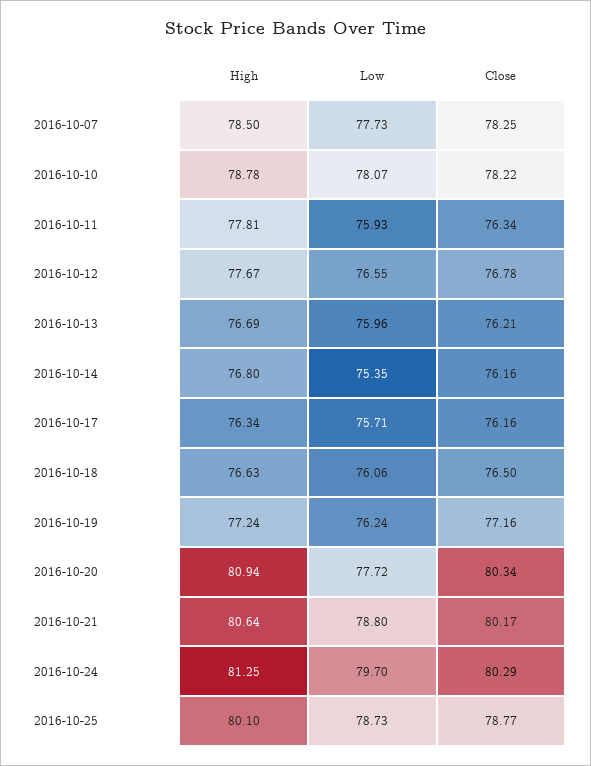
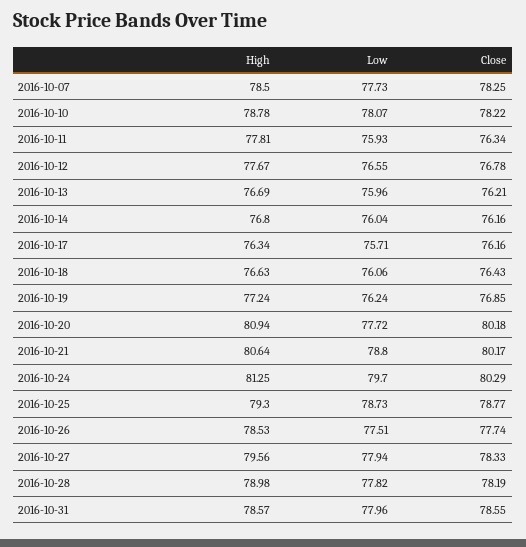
Low, 2016-10-14: 75.35 -> 76.04
Close, 2016-10-18: 76.5 -> 76.43
Close, 2016-10-19: 77.16 -> 76.85
Close, 2016-10-20: 80.34 -> 80.18
High, 2016-10-25: 80.1 -> 79.3
High, 2016-10-26: none -> 78.53
Low, 2016-10-26: none -> 77.51
Close, 2016-10-26: none -> 77.74
High, 2016-10-27: none -> 79.56
Low, 2016-10-27: none -> 77.94
Close, 2016-10-27: none -> 78.33
High, 2016-10-28: none -> 78.98
Low, 2016-10-28: none -> 77.82
Close, 2016-10-28: none -> 78.19
High, 2016-10-31: none -> 78.57
Low, 2016-10-31: none -> 77.96
Close, 2016-10-31: none -> 78.55

